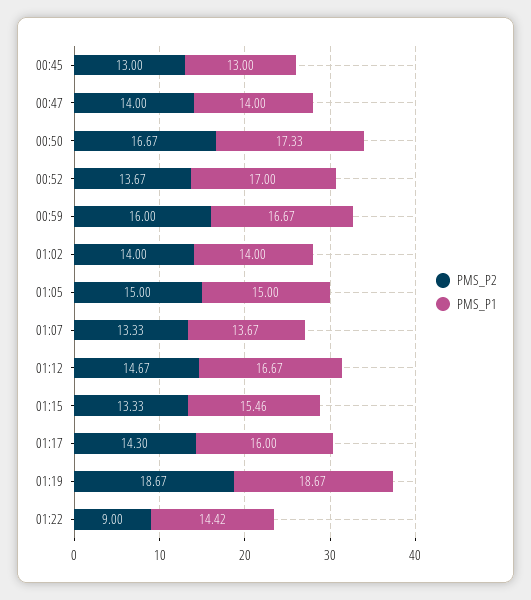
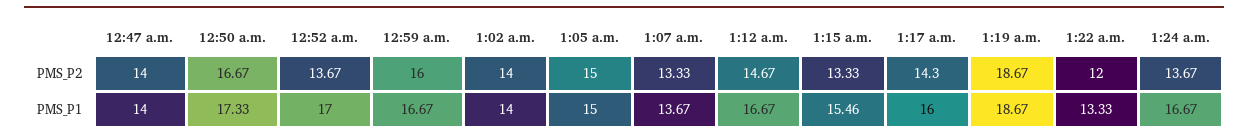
PMS_P2, 00:45: 13 -> none
PMS_P1, 00:45: 13 -> none
PMS_P2, 01:22: 9 -> 12
PMS_P1, 01:22: 14.42 -> 13.33
PMS_P2, 1:24 a.m.: none -> 13.67
PMS_P1, 1:24 a.m.: none -> 16.67

